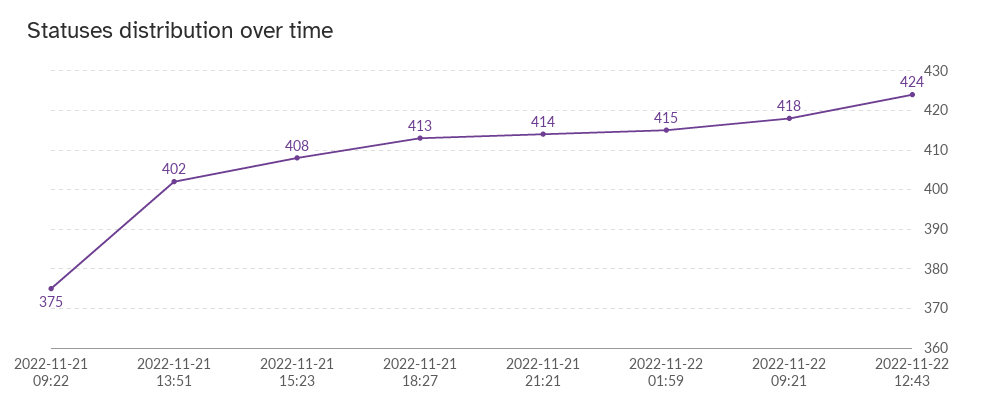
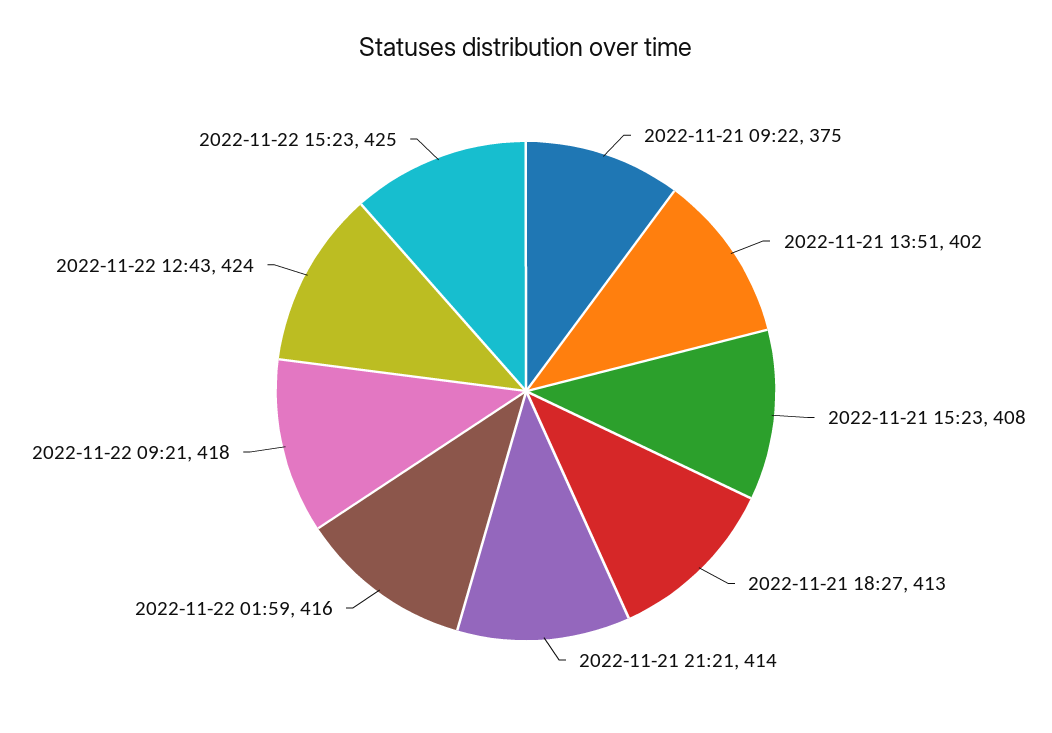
2022-11-22 01:59: 415 -> 416
2022-11-22 15:23: none -> 425

